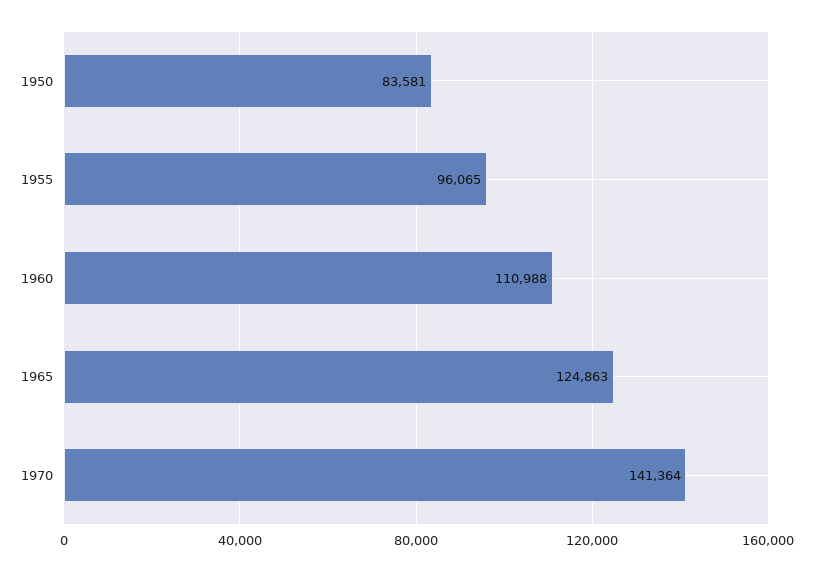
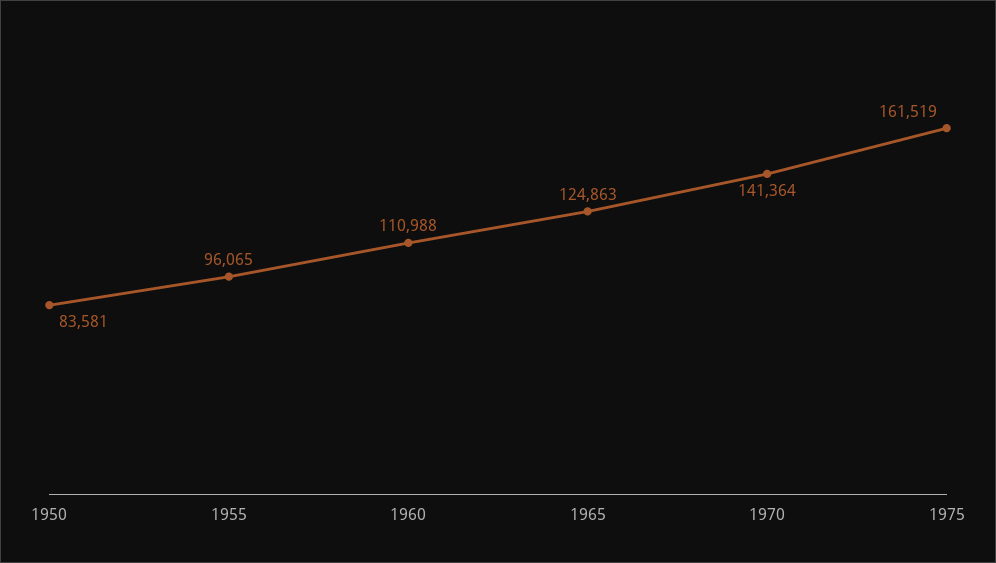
1975: none -> 161519

